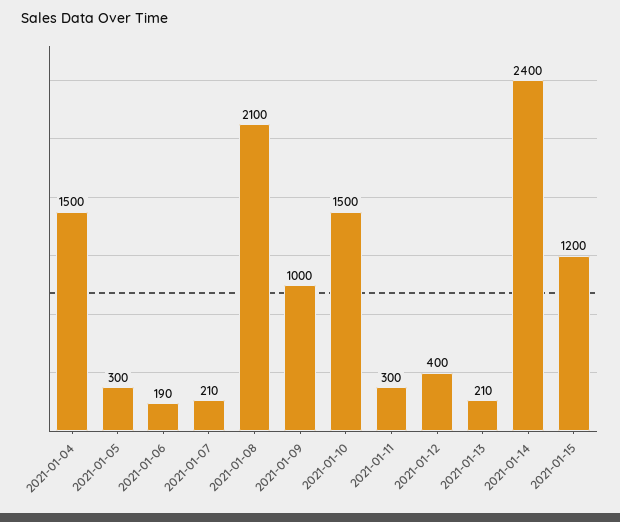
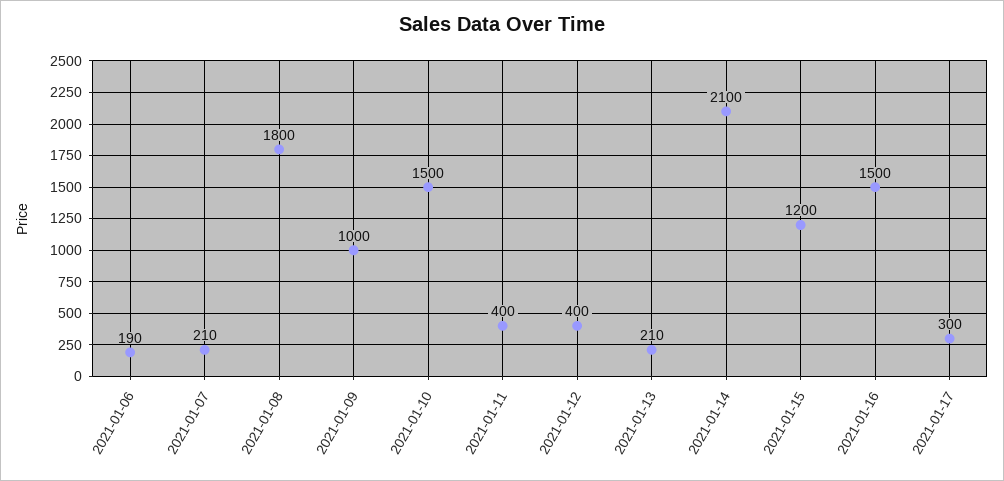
2021-01-04: 1500 -> none
2021-01-05: 300 -> none
2021-01-08: 2100 -> 1800
2021-01-11: 300 -> 400
2021-01-14: 2400 -> 2100
2021-01-16: none -> 1500
2021-01-17: none -> 300

